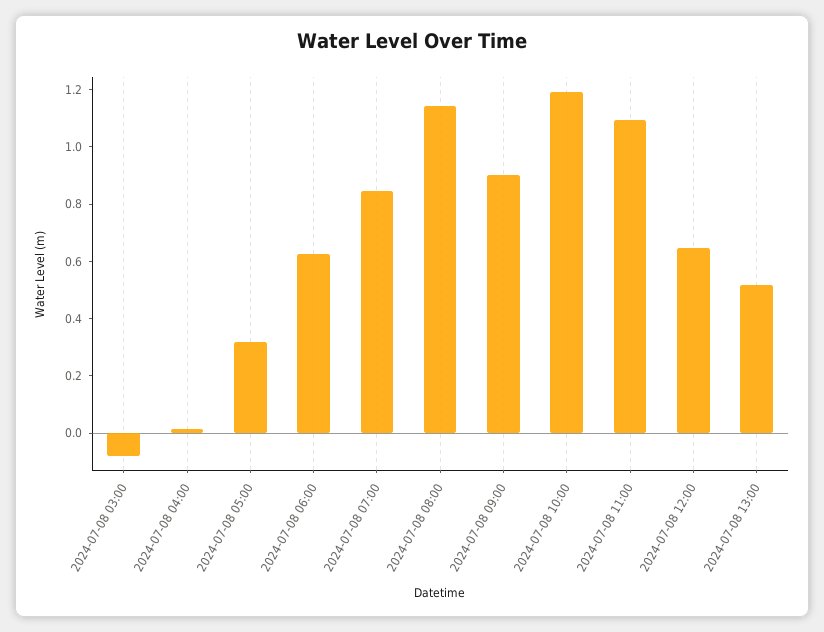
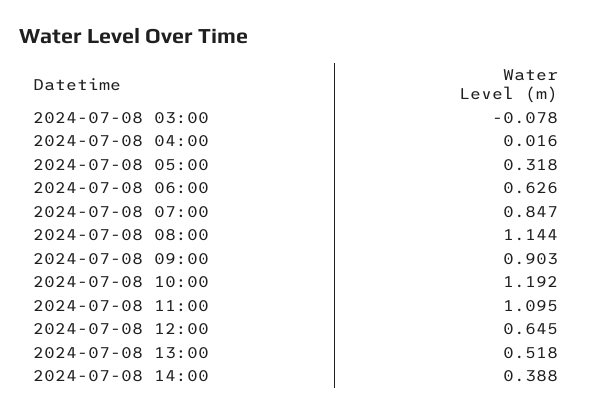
2024-07-08 14:00: none -> 0.388

